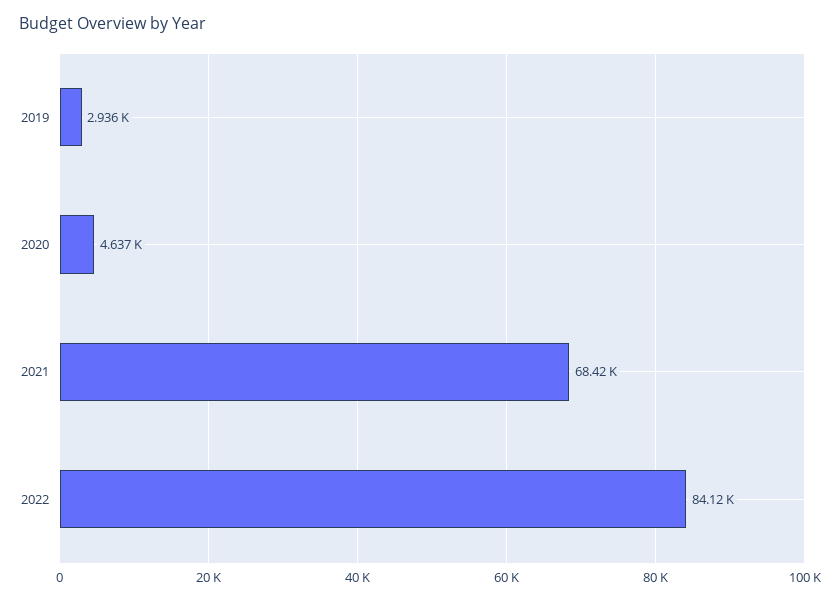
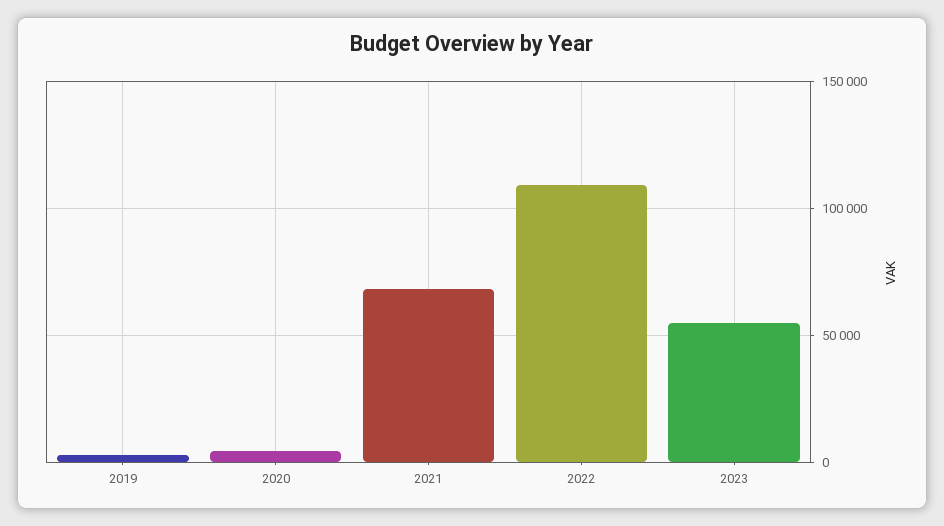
2022: 84120 -> 110000
2023: none -> 55000

